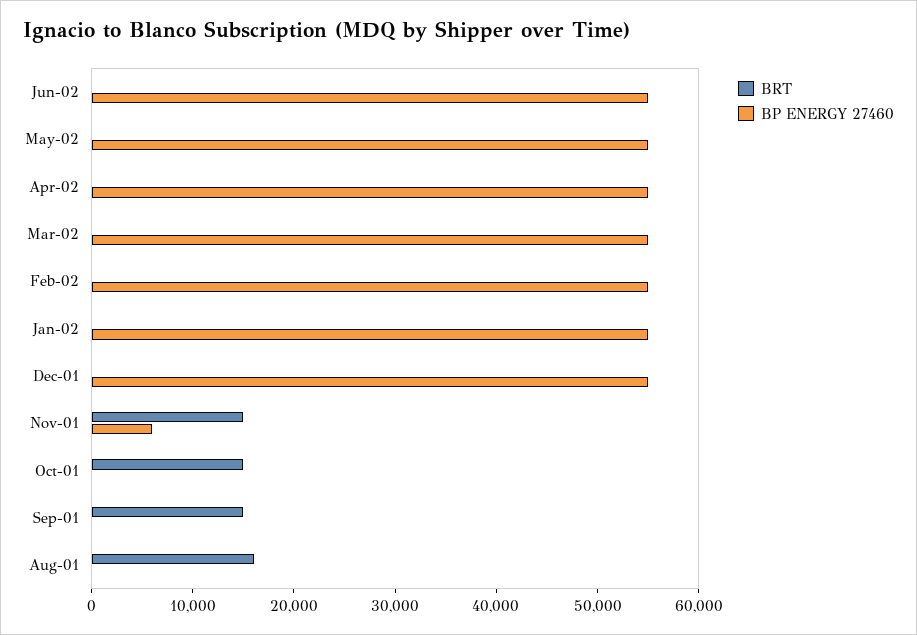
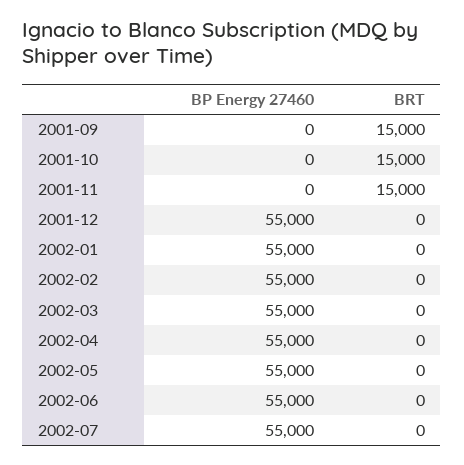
BP ENERGY 27460, Nov-01: 6000 -> 0
BRT, Aug-01: 16000 -> none
BP ENERGY 27460, Aug-01: 0 -> none
BP ENERGY 27460, 2002-07: none -> 55000
BRT, 2002-07: none -> 0

